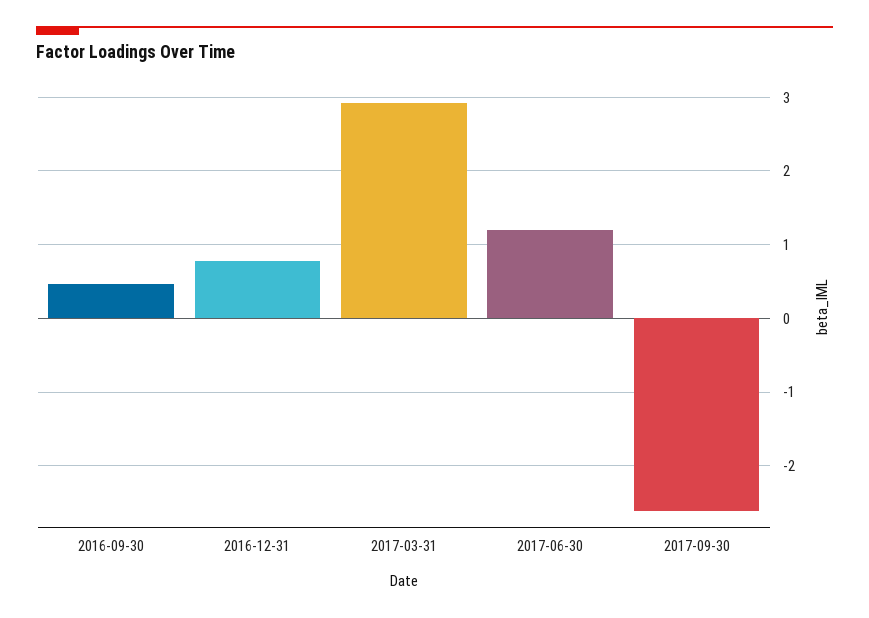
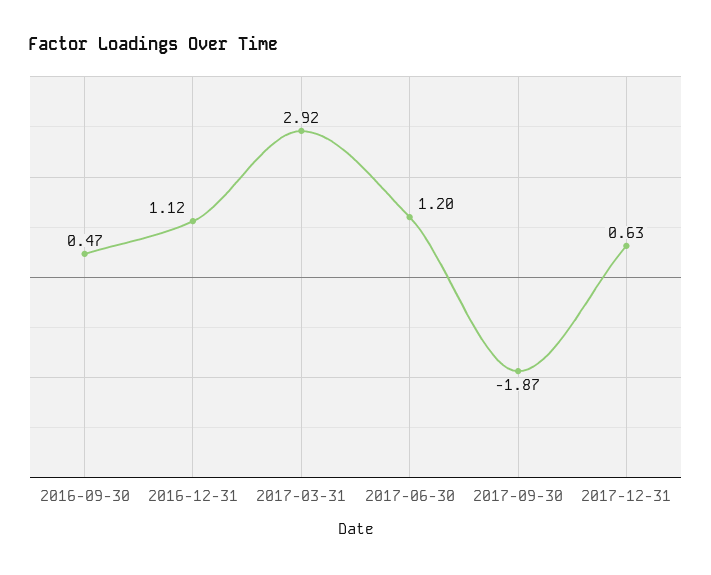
2016-12-31: 0.8 -> 1.12
2017-09-30: -2.6 -> -1.87
2017-12-31: none -> 0.63

